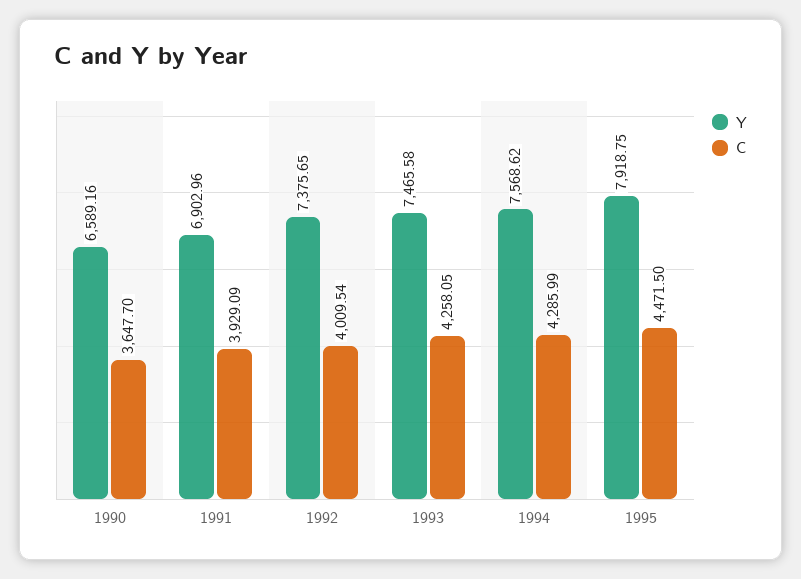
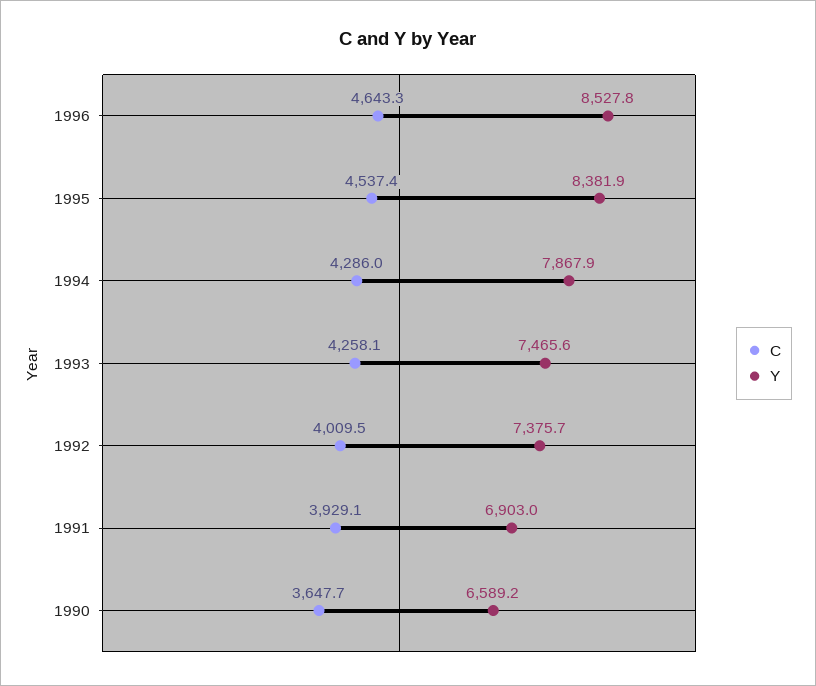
Y, 1994: 7568.62 -> 7867.9
Y, 1995: 7918.75 -> 8381.9
C, 1995: 4471.5 -> 4537.4
C, 1996: none -> 4643.3
Y, 1996: none -> 8527.8

